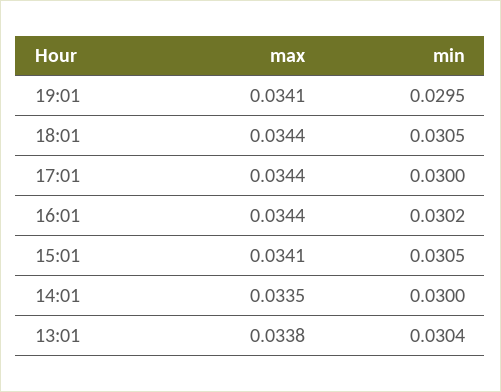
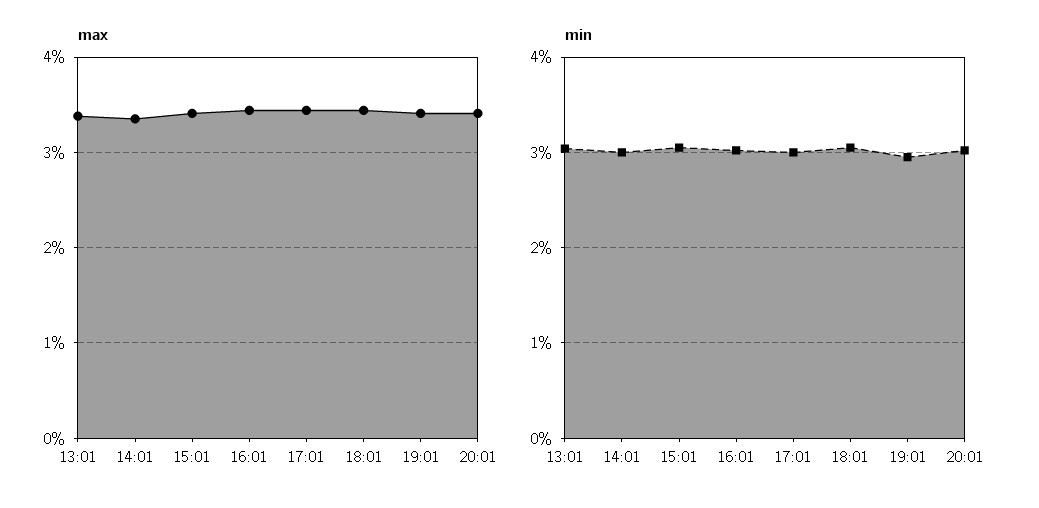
max, 20:01: none -> 0.034
min, 20:01: none -> 0.03

